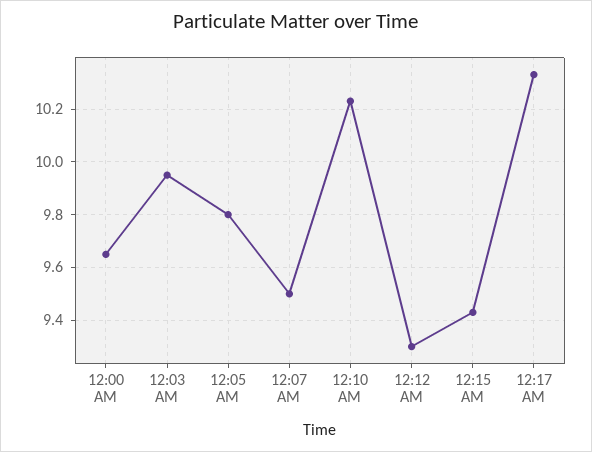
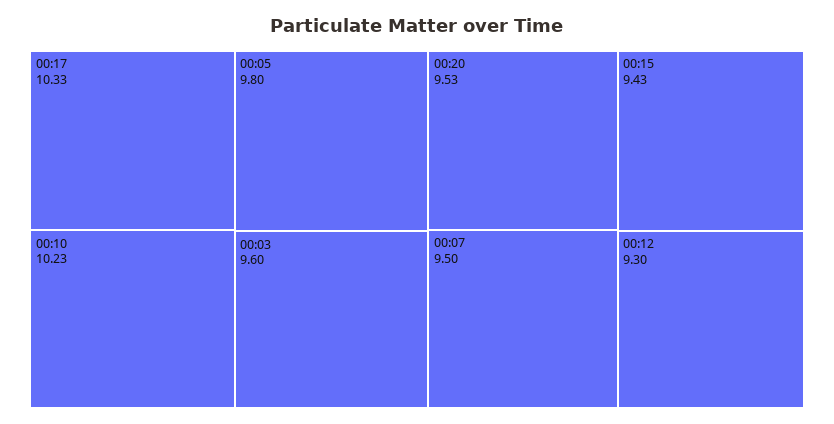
12:00 AM: 9.65 -> none
12:03 AM: 9.95 -> 9.6
00:20: none -> 9.53

